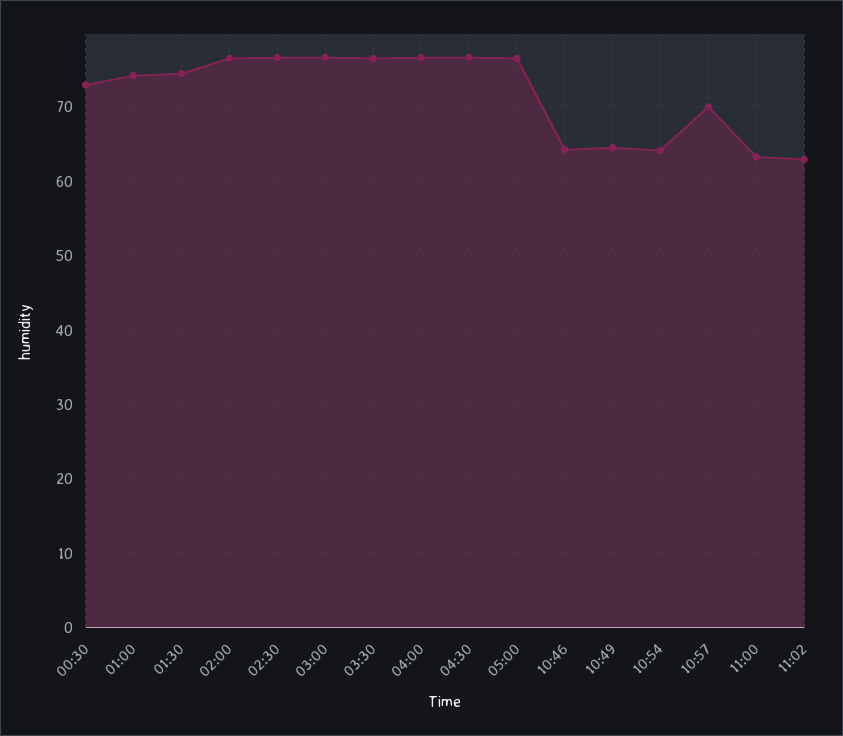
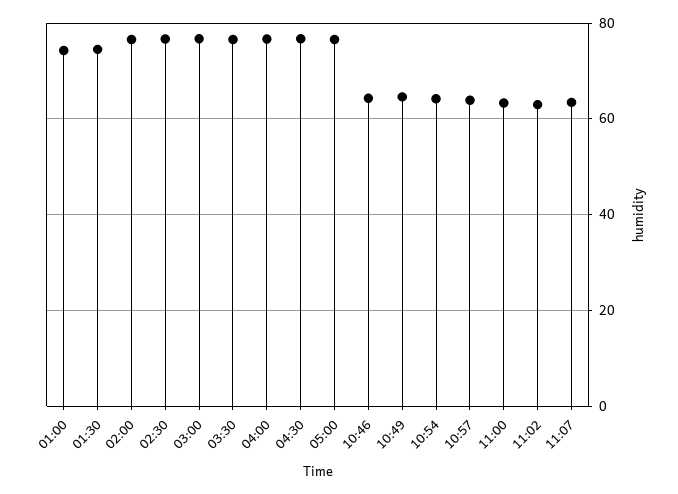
00:30: 73 -> none
10:57: 70 -> 64
11:07: none -> 64

